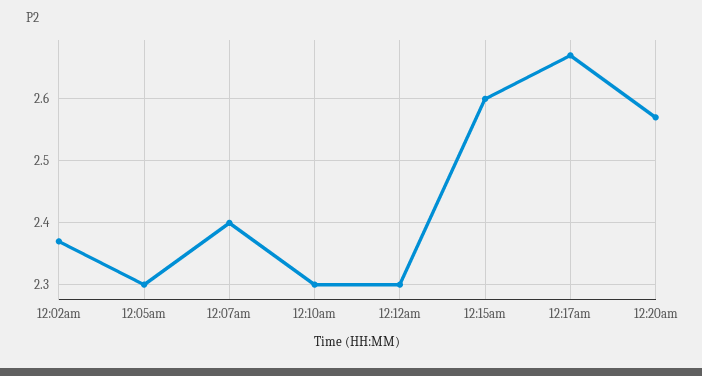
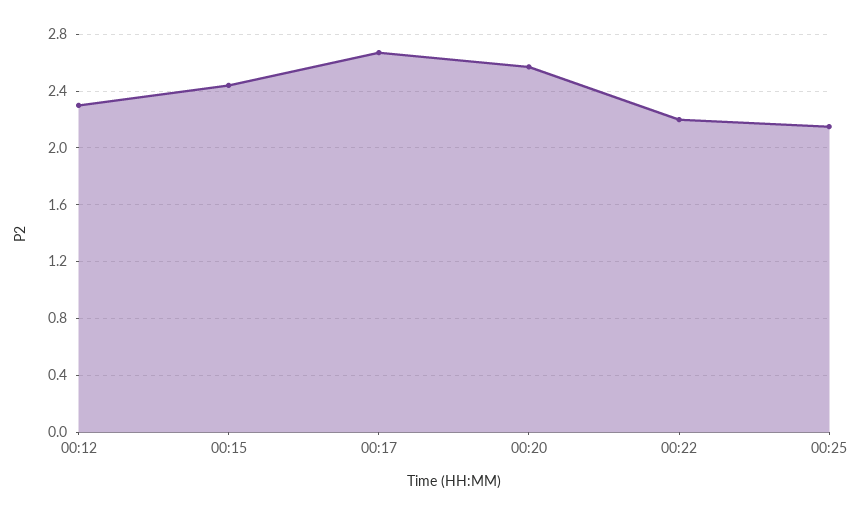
12:02am: 2.37 -> none
12:05am: 2.3 -> none
12:07am: 2.4 -> none
12:10am: 2.3 -> none
12:15am: 2.6 -> 2.45
00:22: none -> 2.2
00:25: none -> 2.15

